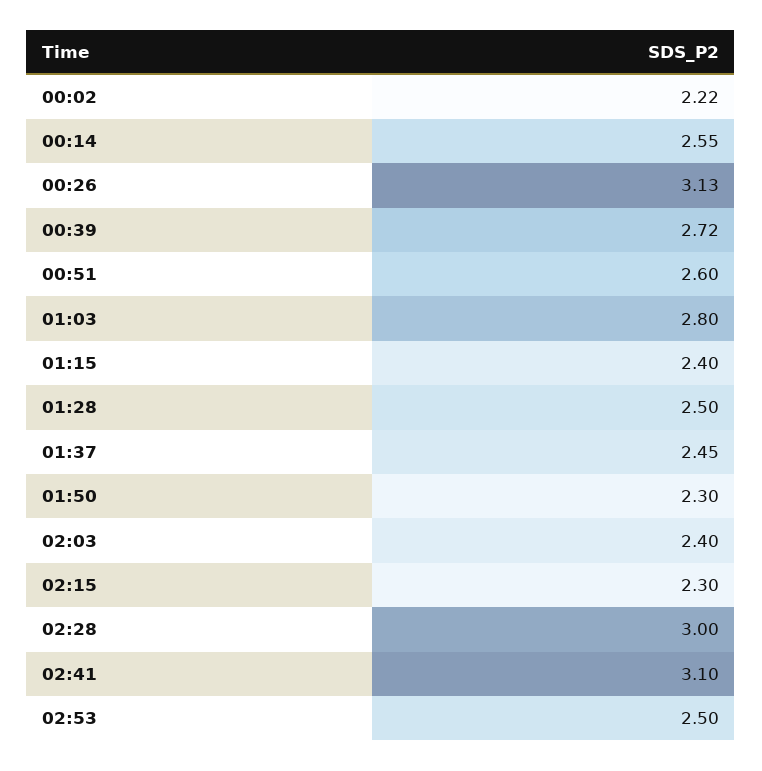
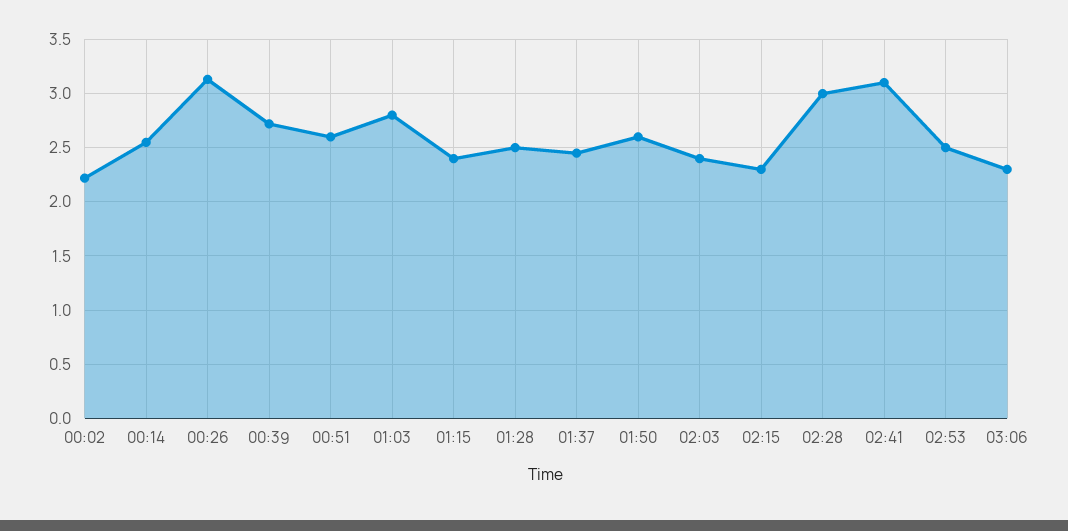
01:50: 2.3 -> 2.6
03:06: none -> 2.3

